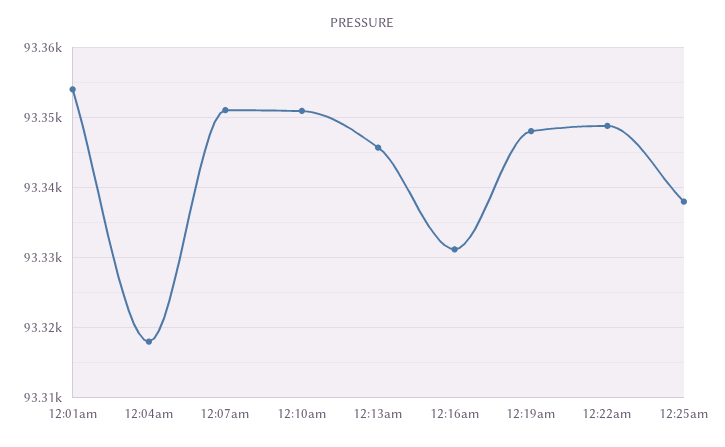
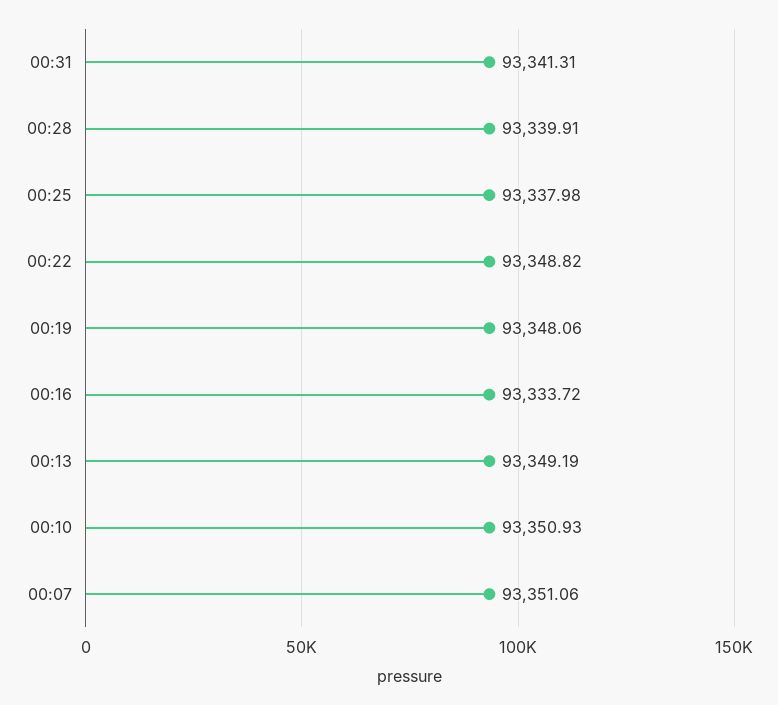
12:01am: 93354 -> none
12:04am: 93318 -> none
12:13am: 93346 -> 93349.19
12:16am: 93331 -> 93333.72
00:31: none -> 93341.31
00:28: none -> 93339.91

